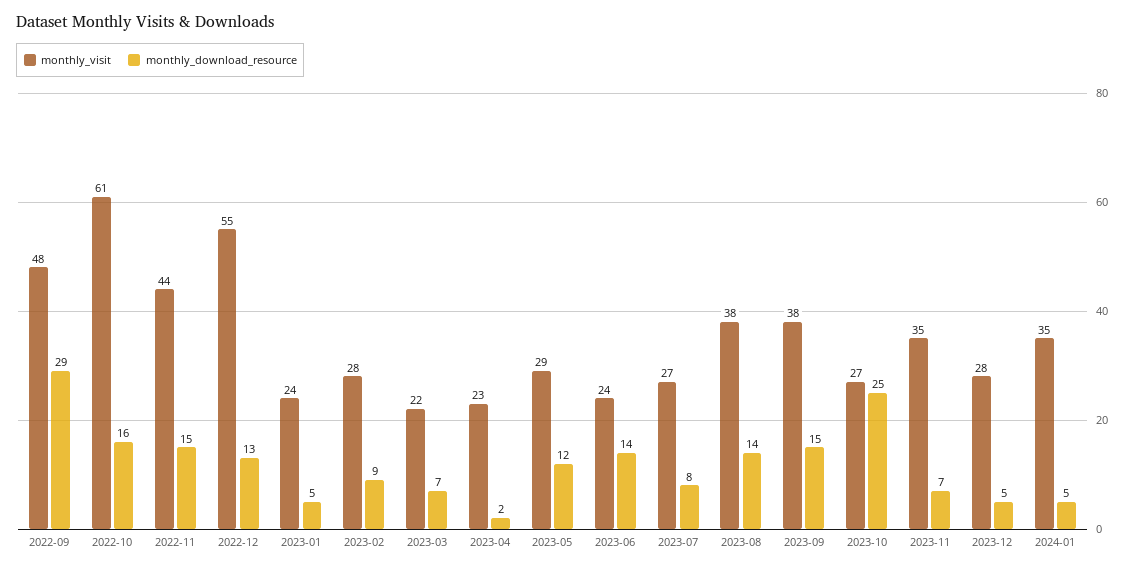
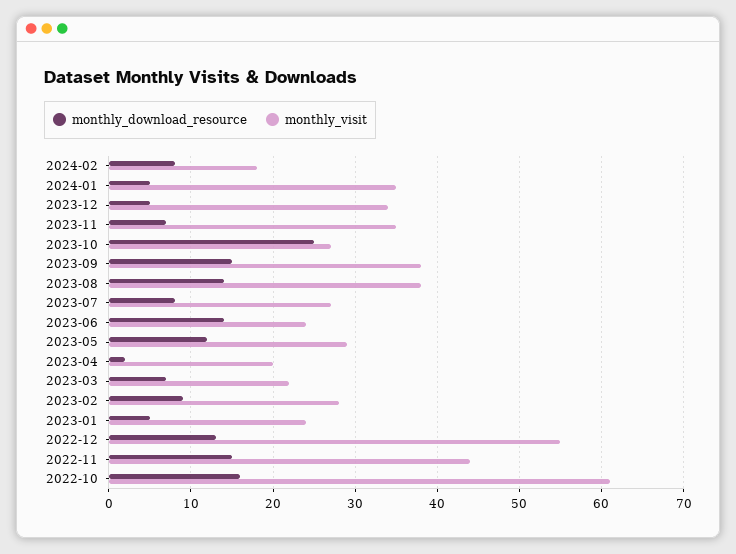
monthly_visit, 2022-09: 48 -> none
monthly_download_resource, 2022-09: 29 -> none
monthly_visit, 2023-04: 23 -> 20
monthly_visit, 2023-12: 28 -> 34
monthly_download_resource, 2024-02: none -> 8
monthly_visit, 2024-02: none -> 18

